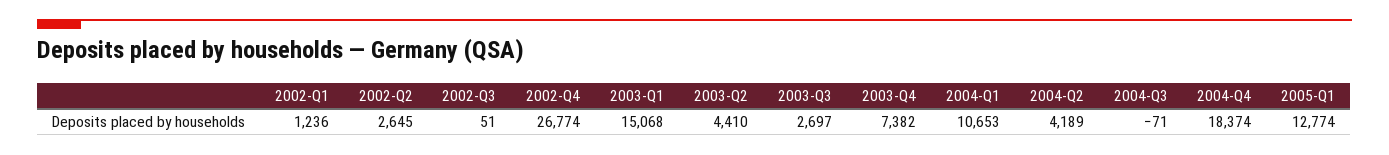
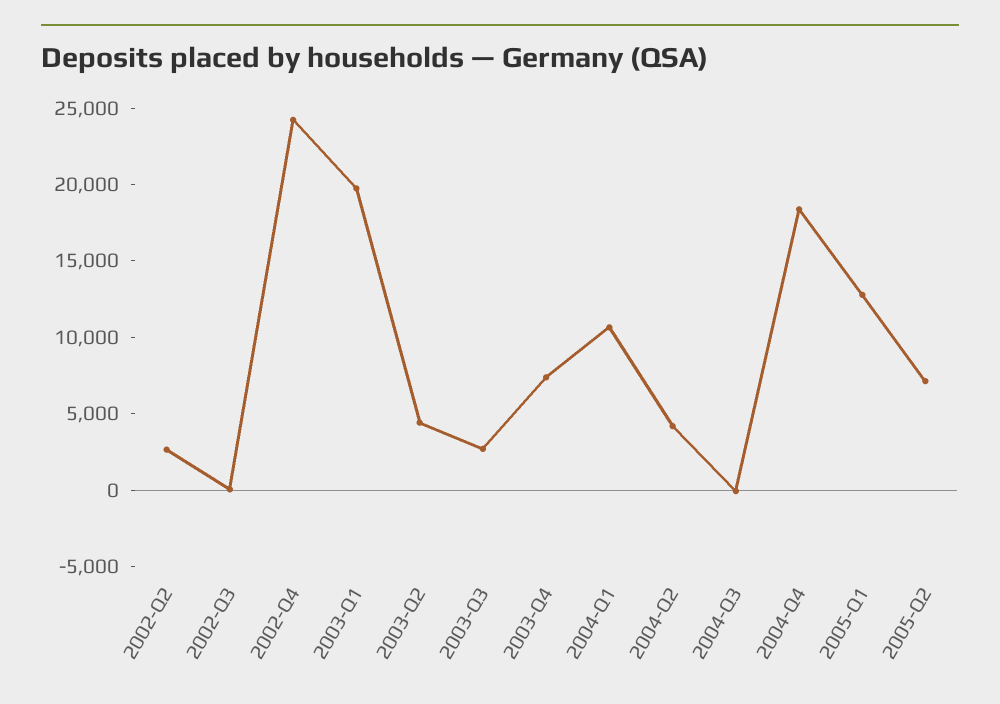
2002-Q1: 1236 -> none
2002-Q4: 26774 -> 24000
2003-Q1: 15068 -> 20000
2005-Q2: none -> 7000

